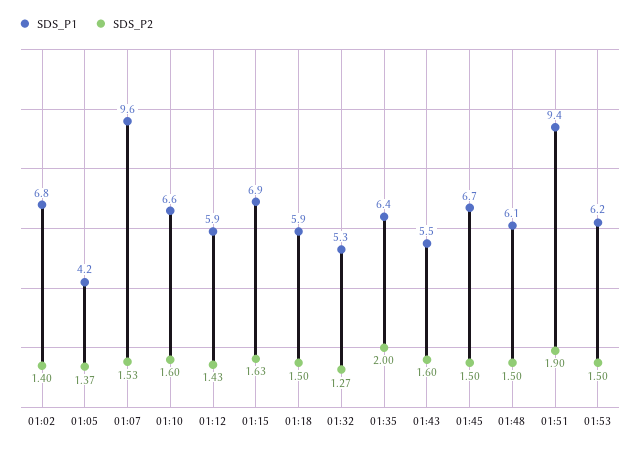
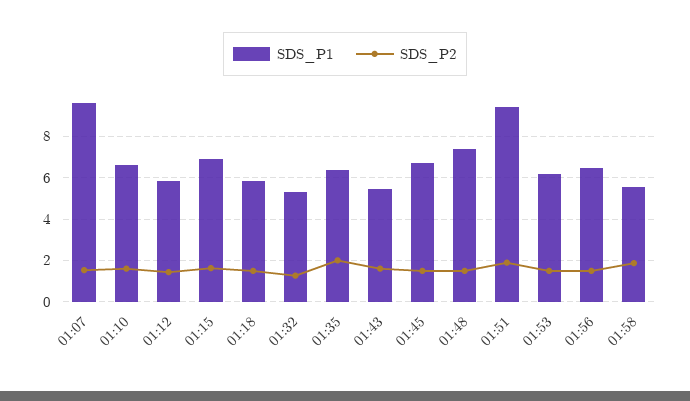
SDS_P1, 01:02: 6.8 -> none
SDS_P2, 01:02: 1.4 -> none
SDS_P1, 01:05: 4.2 -> none
SDS_P2, 01:05: 1.37 -> none
SDS_P1, 01:48: 6.1 -> 7.5
SDS_P1, 01:56: none -> 6.5
SDS_P2, 01:56: none -> 1.5
SDS_P1, 01:58: none -> 5.5
SDS_P2, 01:58: none -> 2

